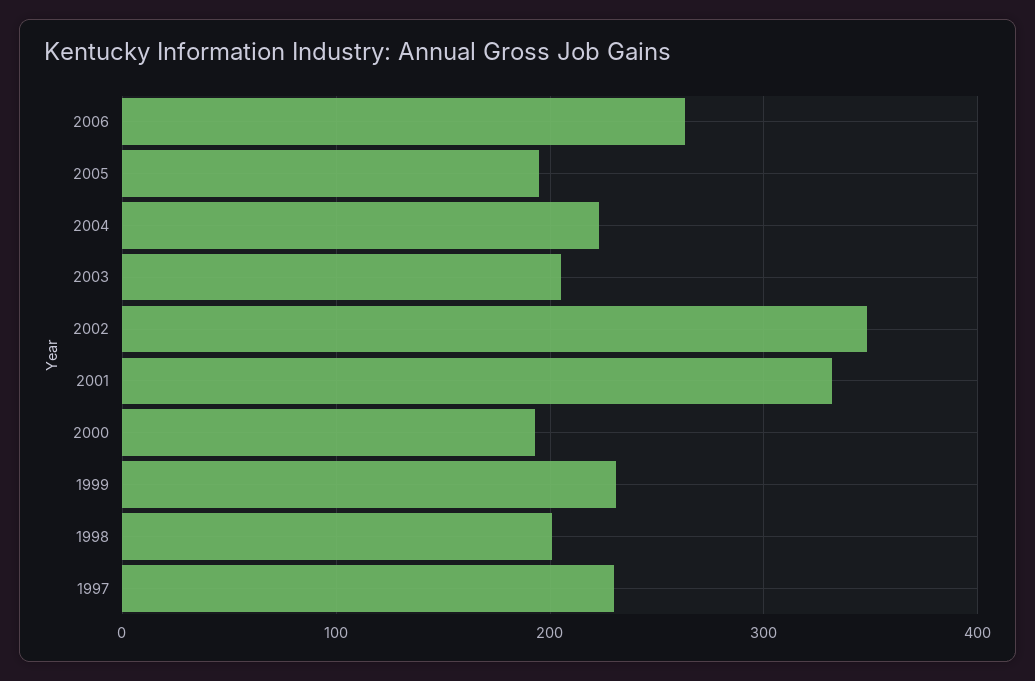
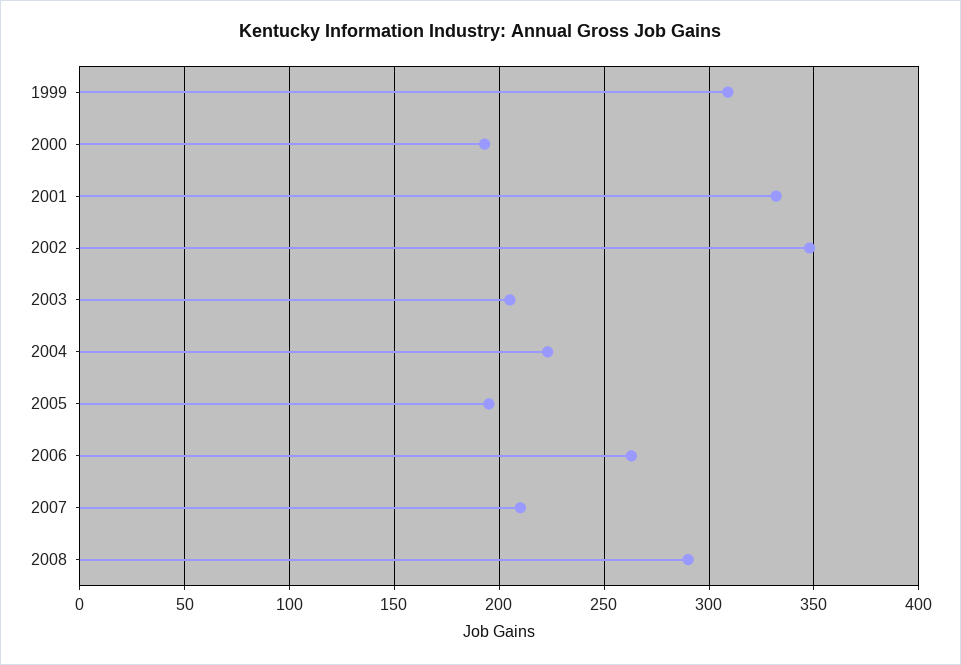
1999: 230 -> 310
1998: 200 -> none
1997: 230 -> none
2007: none -> 210
2008: none -> 290

